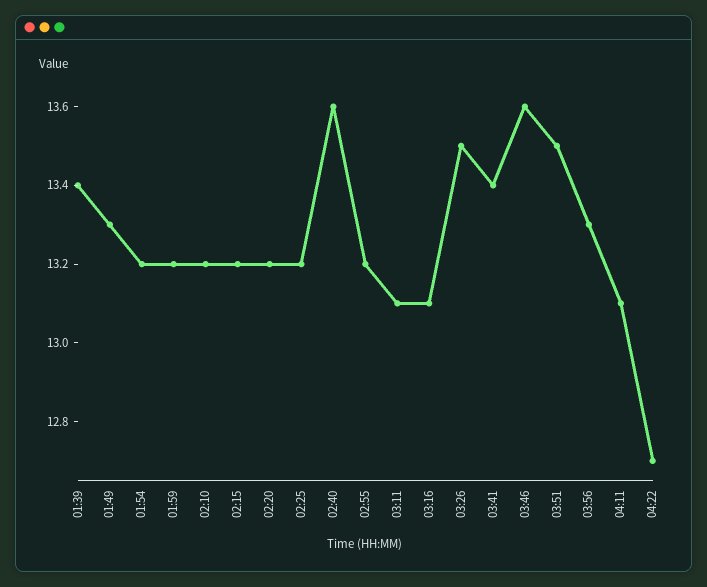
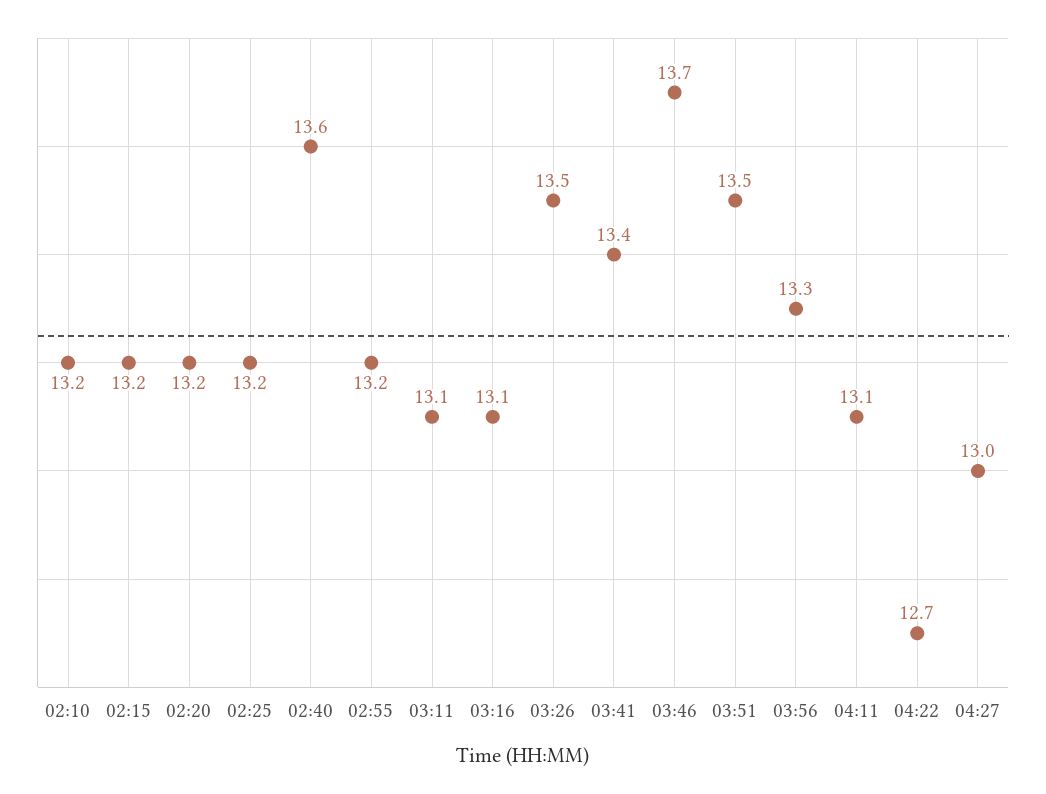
01:39: 13.4 -> none
01:49: 13.3 -> none
01:54: 13.2 -> none
01:59: 13.2 -> none
03:46: 13.6 -> 13.7
04:27: none -> 13

